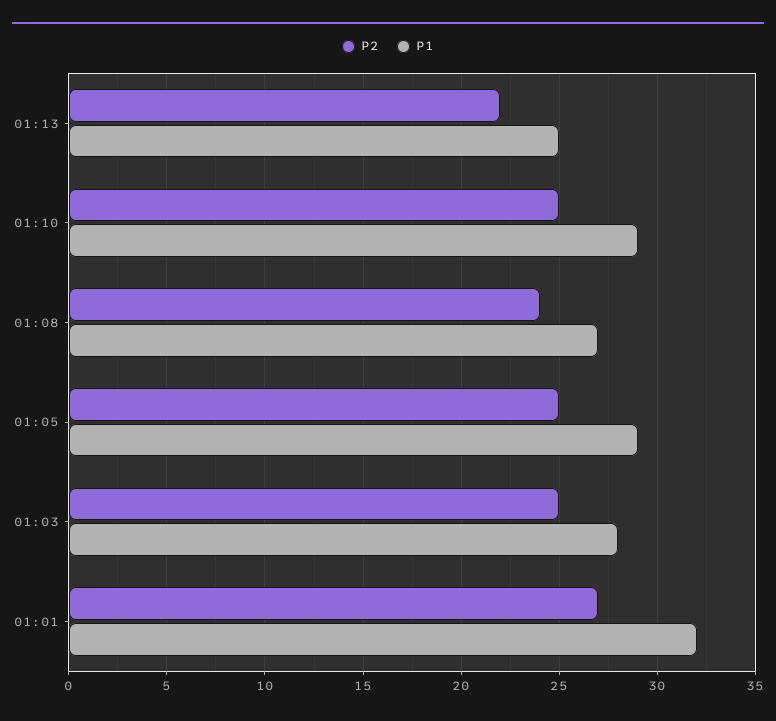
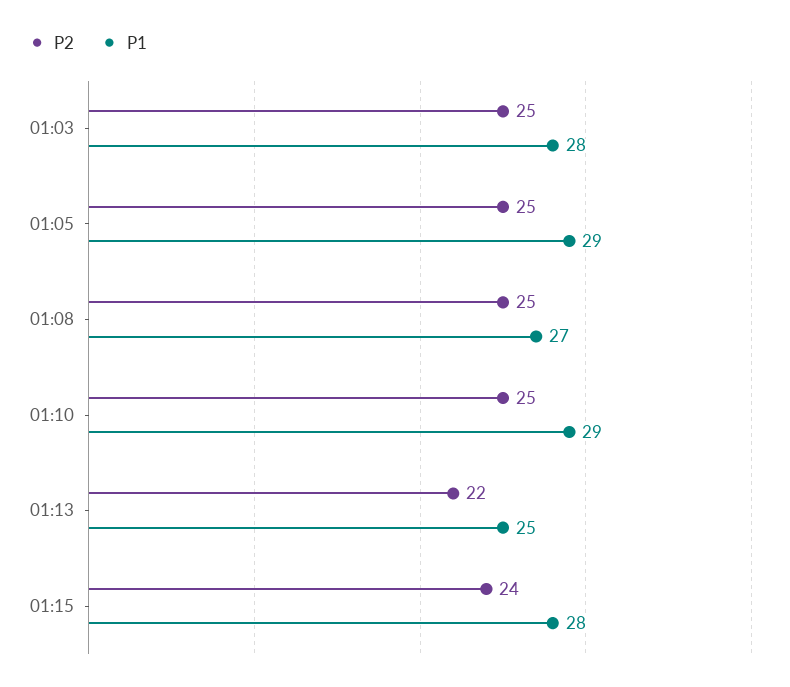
P2, 01:08: 24 -> 25
P2, 01:01: 27 -> none
P1, 01:01: 32 -> none
P2, 01:15: none -> 24
P1, 01:15: none -> 28

